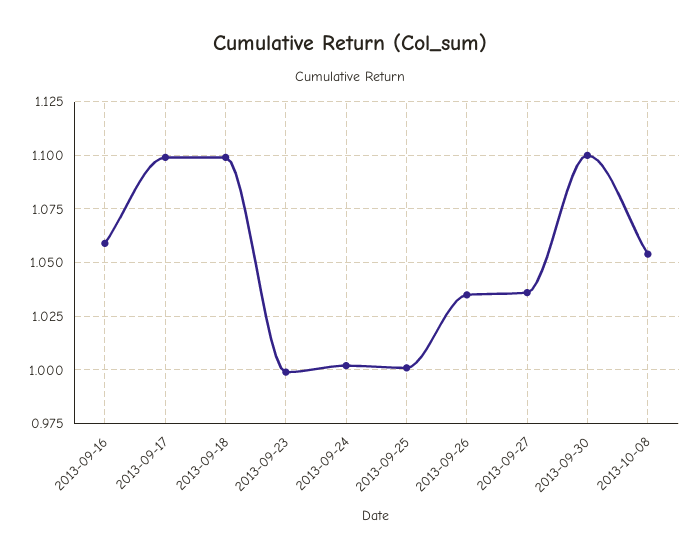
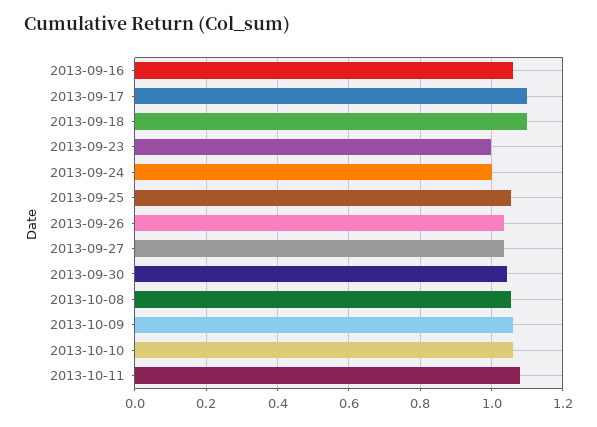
2013-09-25: 1 -> 1.06
2013-09-30: 1.1 -> 1.04
2013-10-09: none -> 1.06
2013-10-10: none -> 1.06
2013-10-11: none -> 1.08

